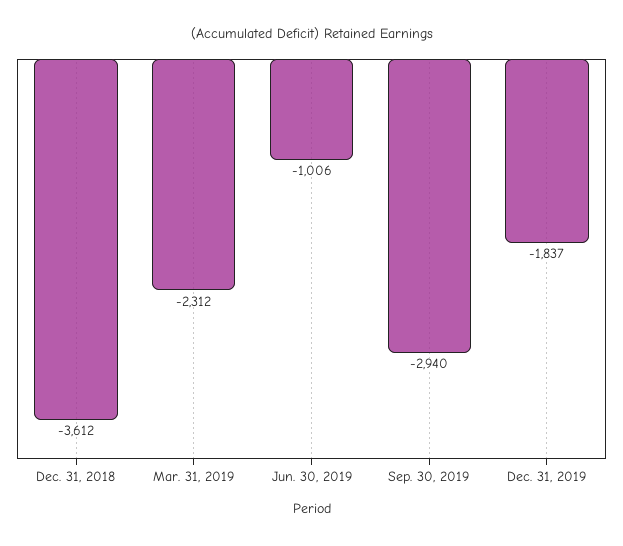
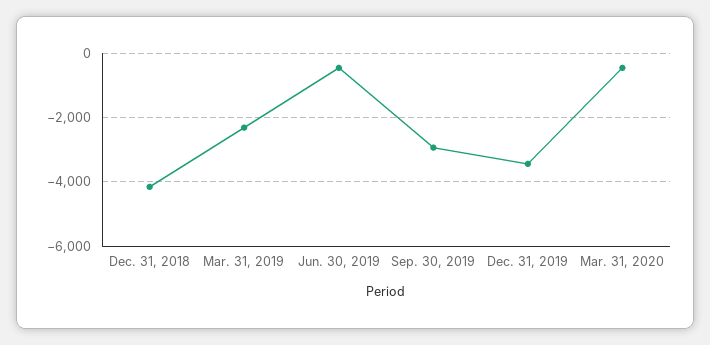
Dec. 31, 2018: -3612 -> -4200
Jun. 30, 2019: -1006 -> -400
Dec. 31, 2019: -1837 -> -3400
Mar. 31, 2020: none -> -400

